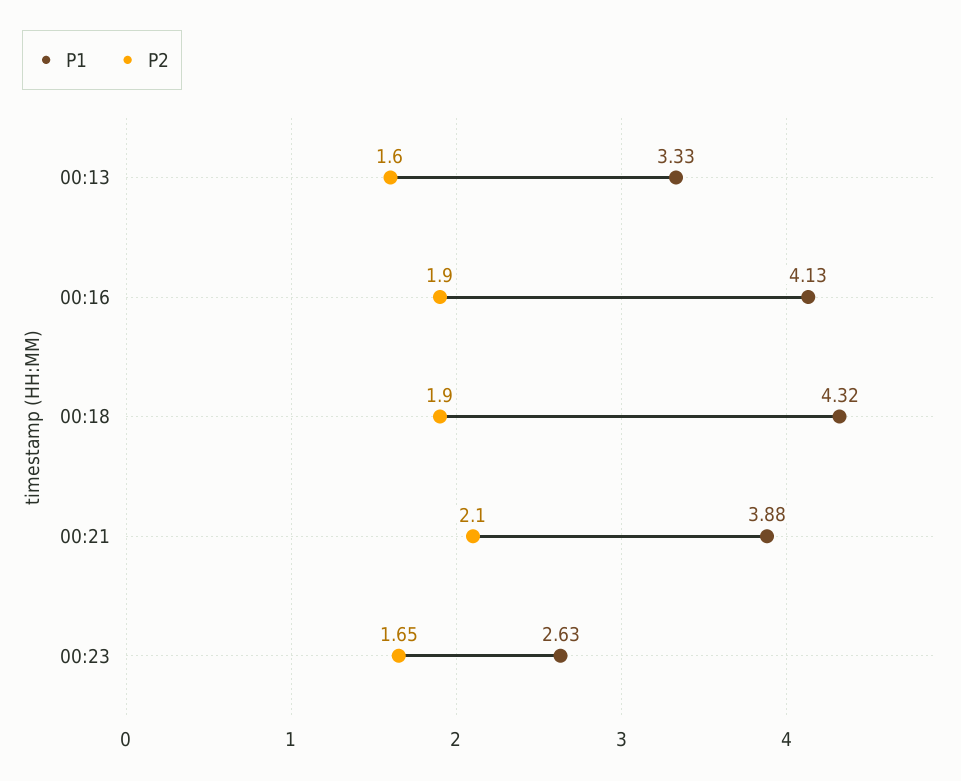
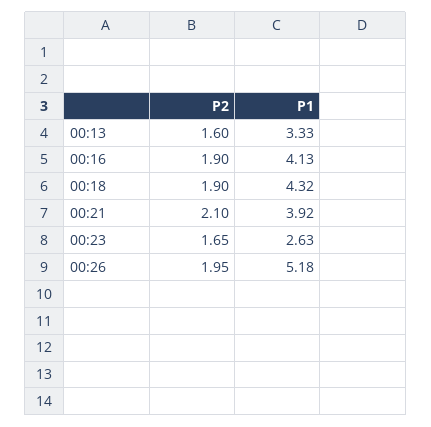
P1, 00:21: 3.88 -> 3.92
P2, 00:26: none -> 1.95
P1, 00:26: none -> 5.18

